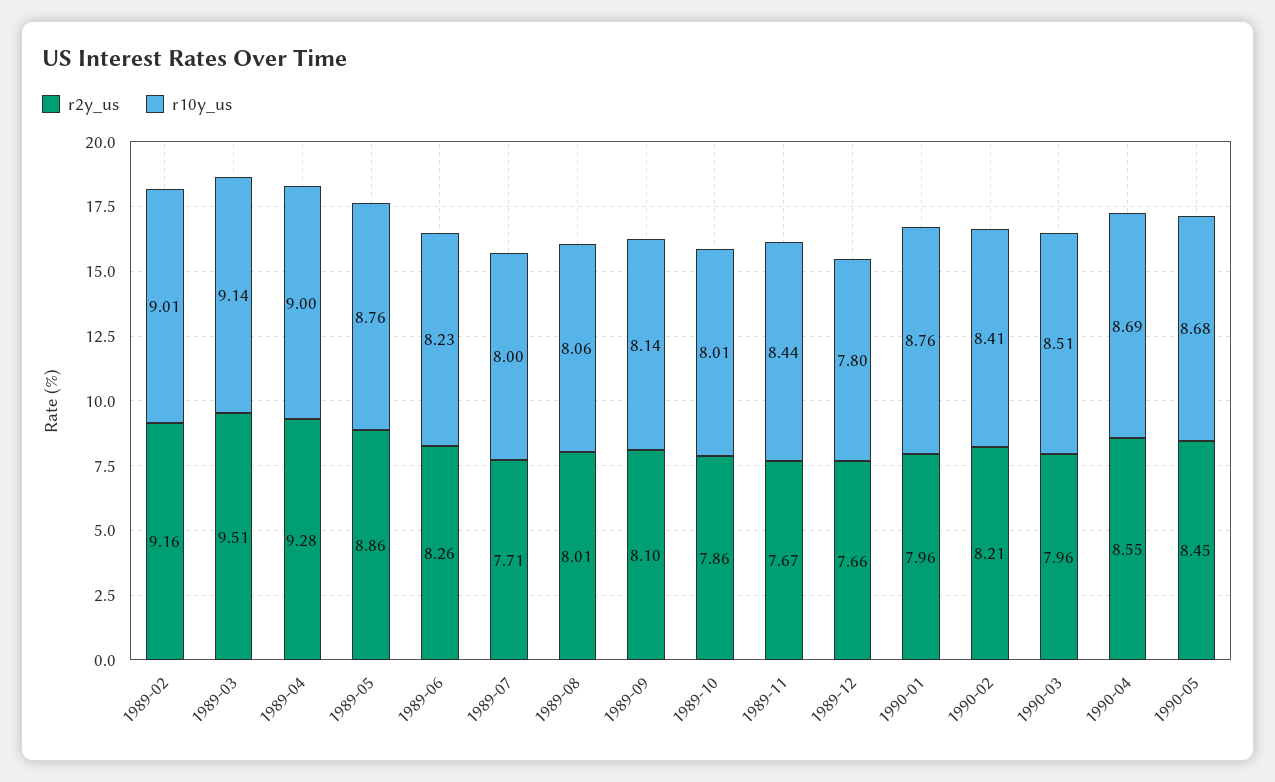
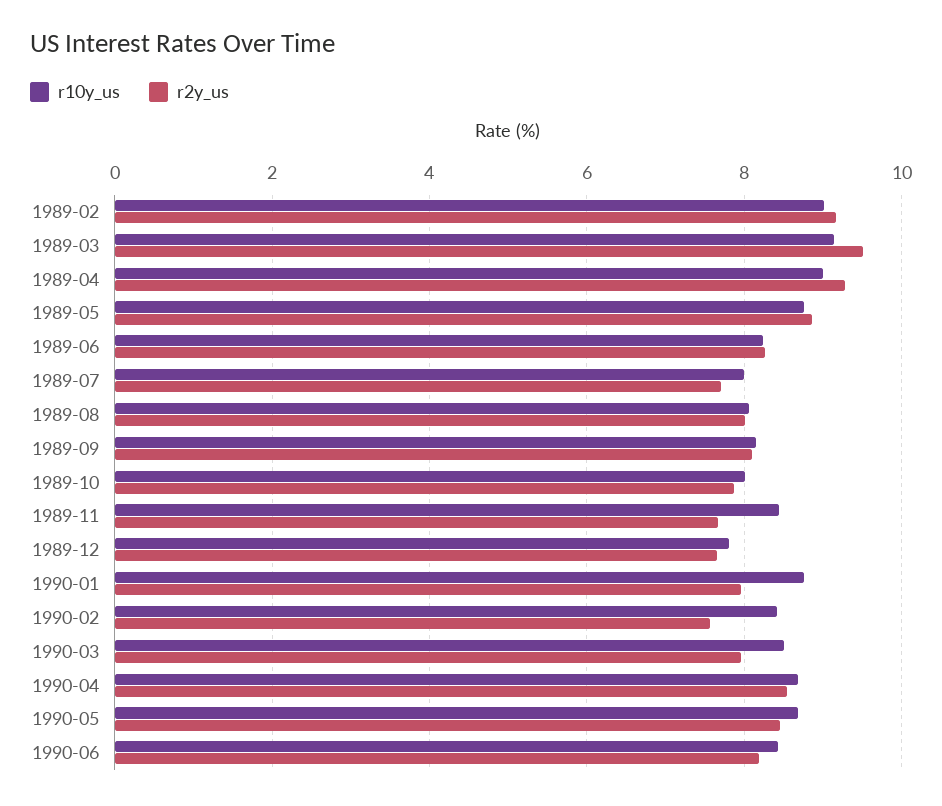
r2y_us, 1990-02: 8.21 -> 7.6
r10y_us, 1990-06: none -> 8.4
r2y_us, 1990-06: none -> 8.2

